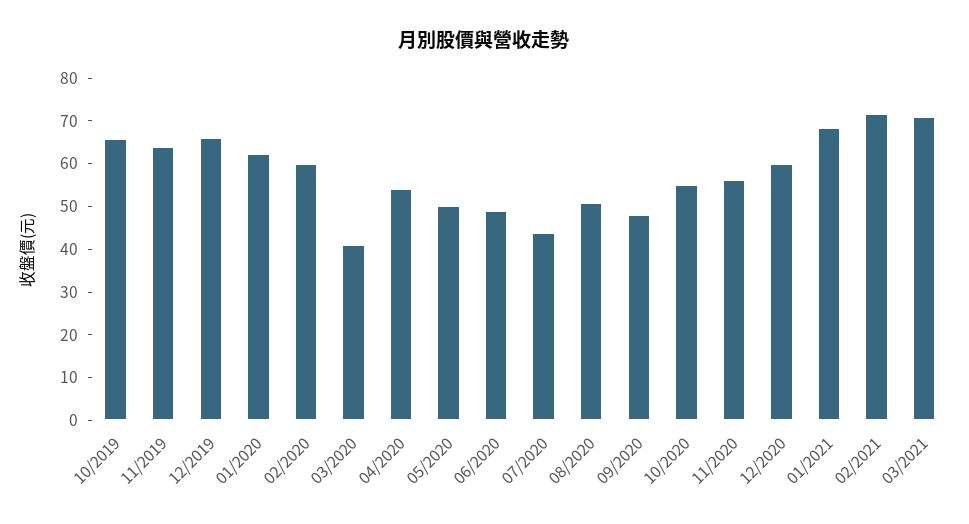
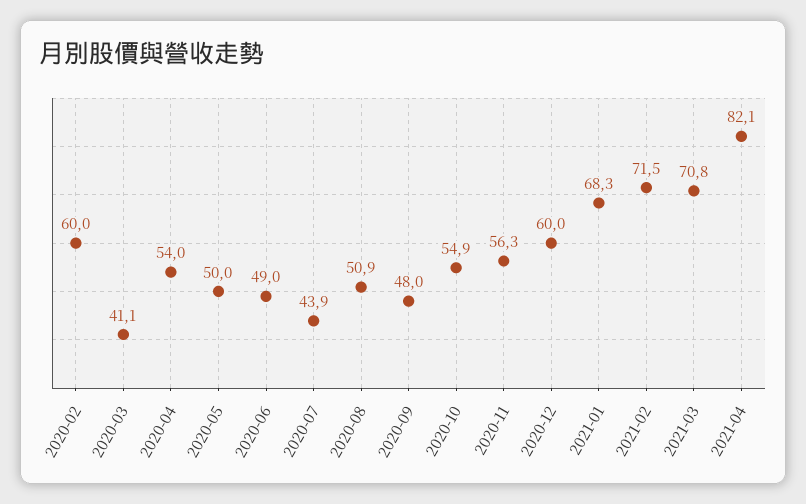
10/2019: 66 -> none
11/2019: 64 -> none
12/2019: 66 -> none
01/2020: 62 -> none
2021-04: none -> 82.1

